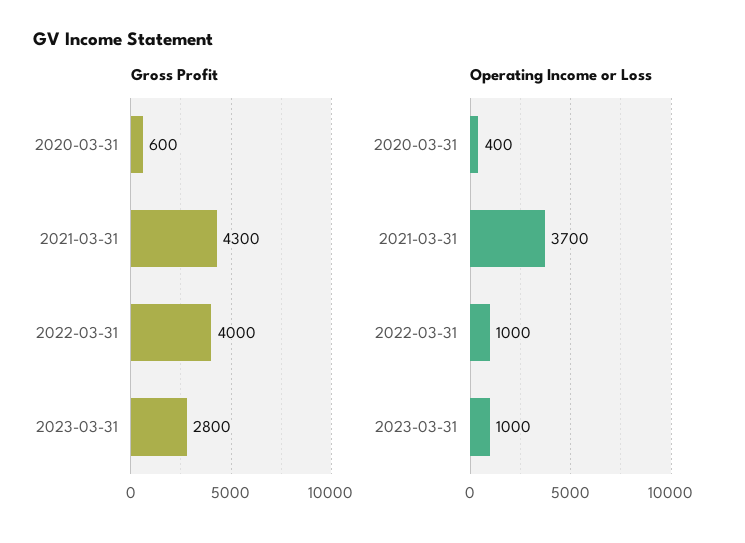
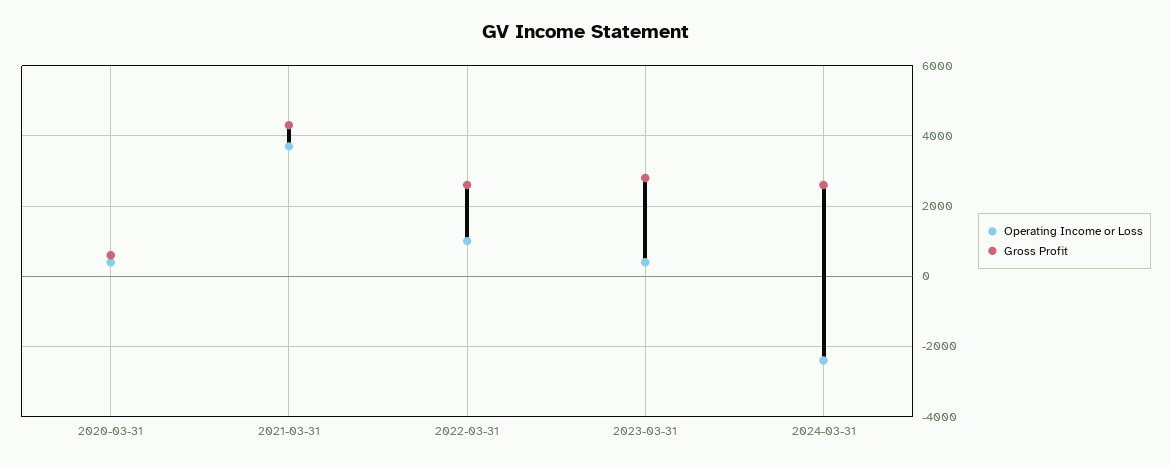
Gross Profit, 2022-03-31: 4000 -> 2600
Operating Income or Loss, 2023-03-31: 1000 -> 400
Operating Income or Loss, 2024-03-31: none -> -2400
Gross Profit, 2024-03-31: none -> 2600

